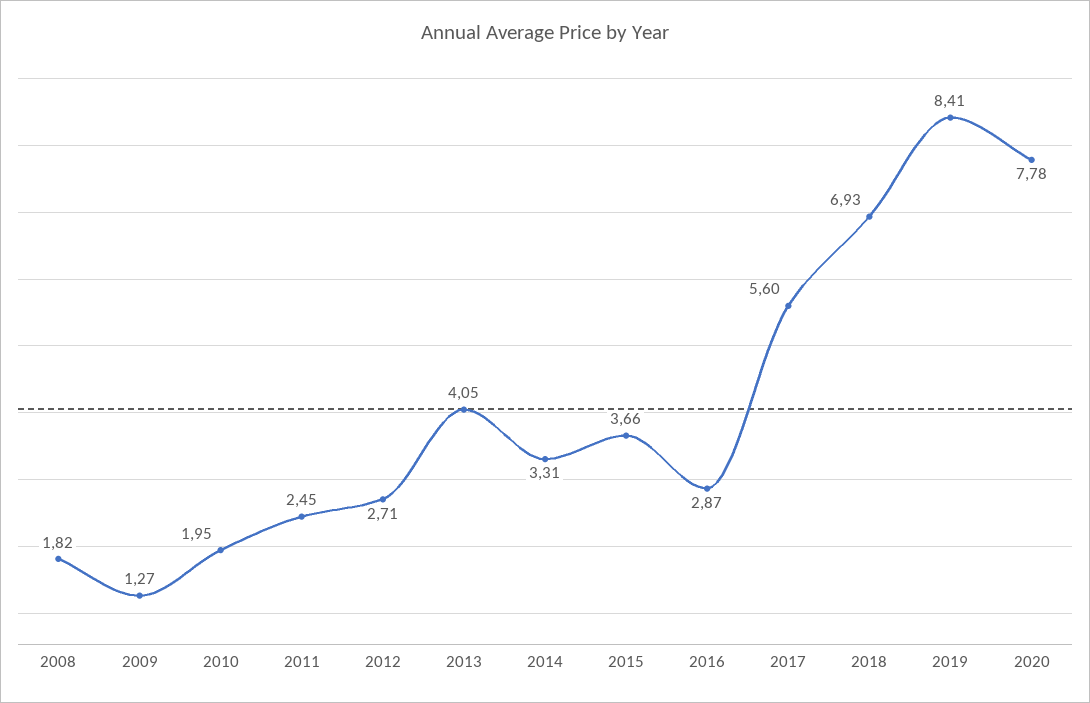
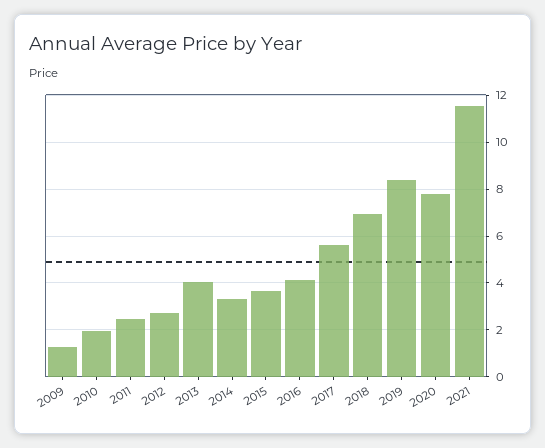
2008: 1.82 -> none
2016: 2.87 -> 4
2021: none -> 11.5

